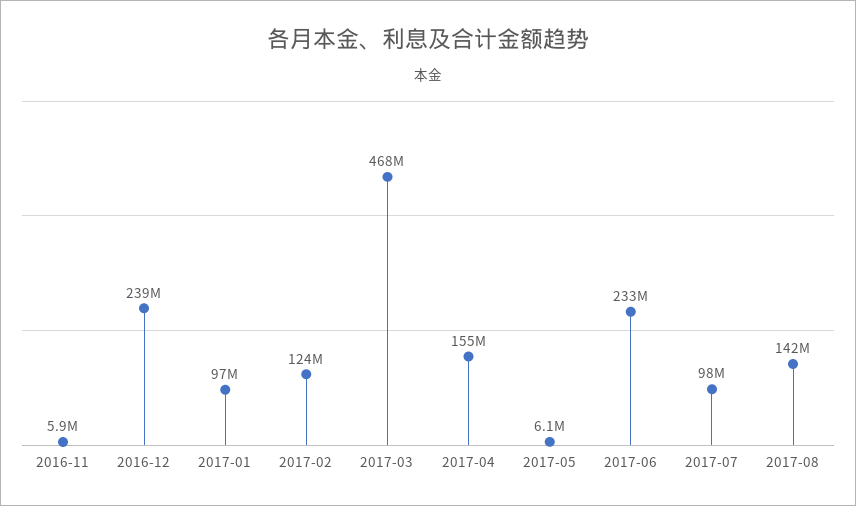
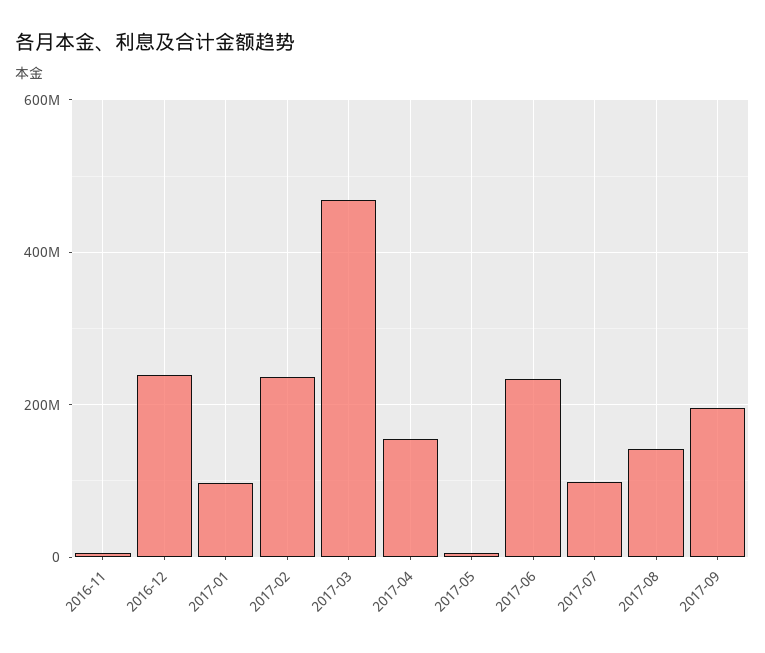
2017-02: 124000000 -> 240000000
2017-09: none -> 200000000

